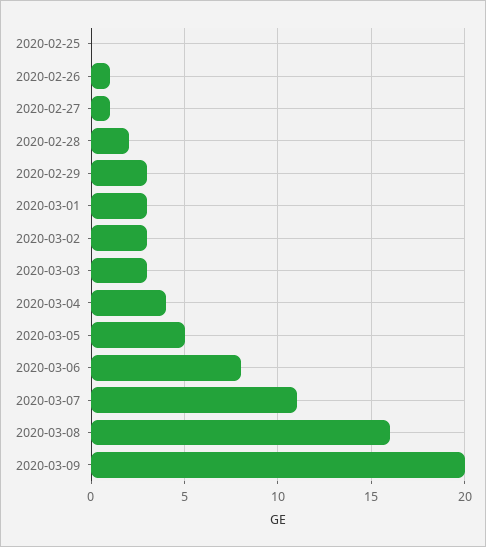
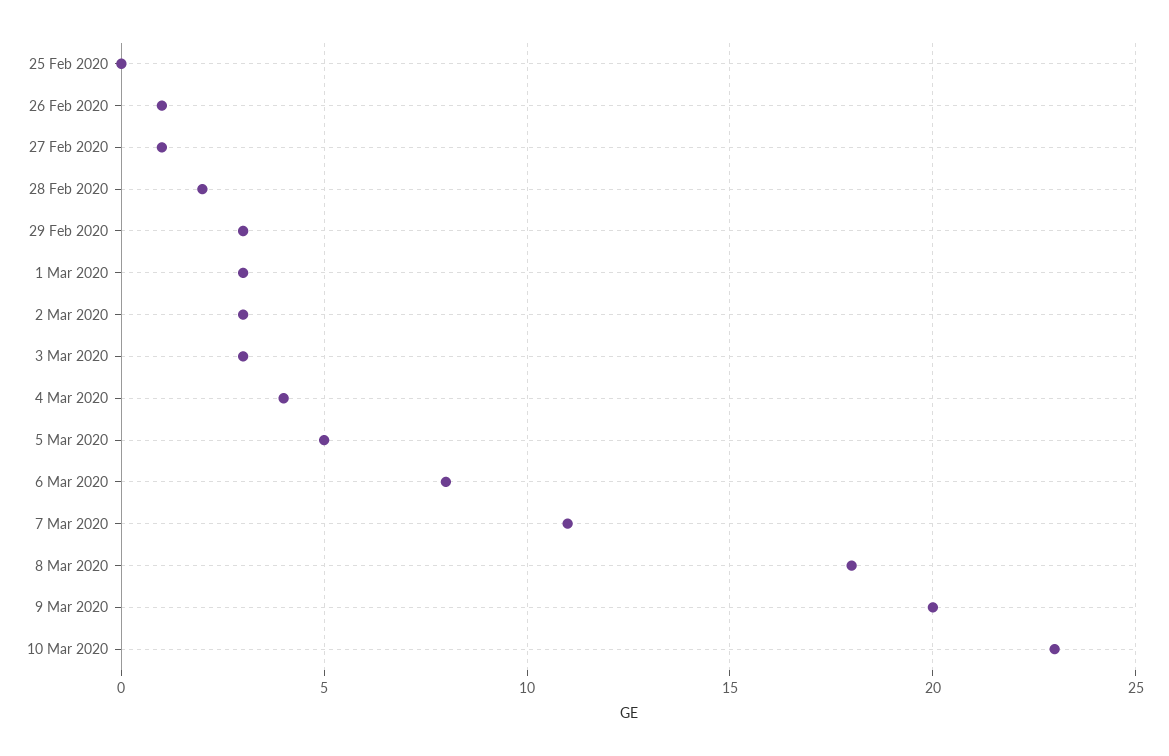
2020-03-08: 16 -> 18
10 Mar 2020: none -> 23

